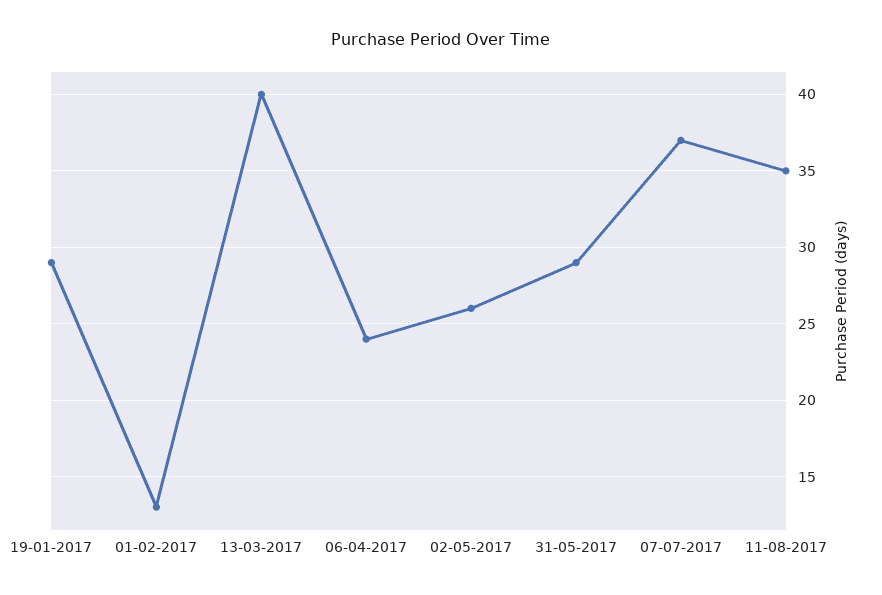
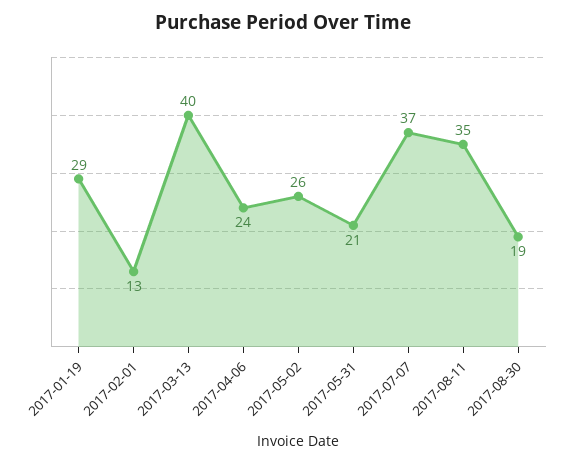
31-05-2017: 29 -> 21
2017-08-30: none -> 19

